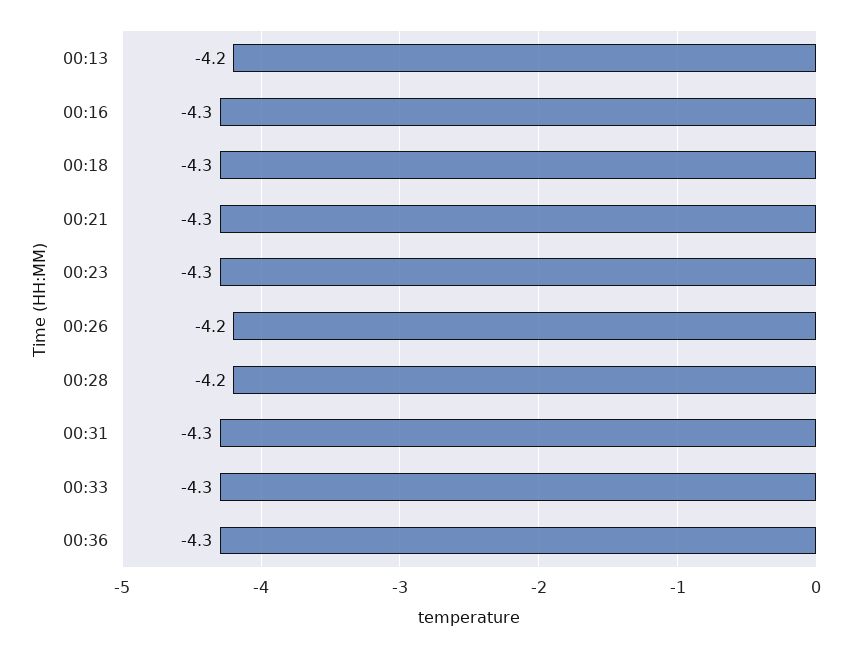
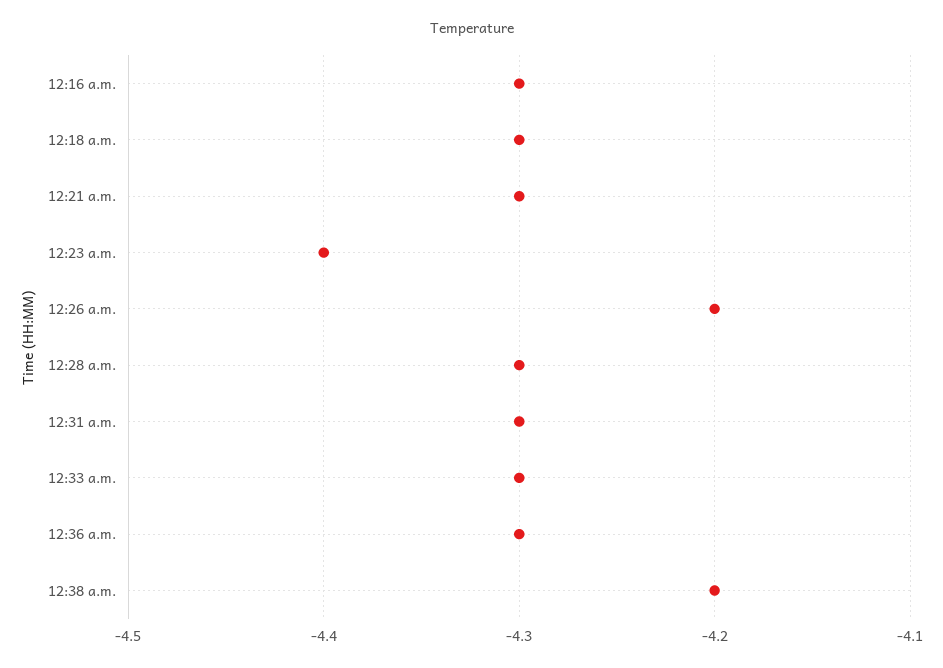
00:13: -4.2 -> none
00:23: -4.3 -> -4.4
00:28: -4.2 -> -4.3
12:38 a.m.: none -> -4.2

